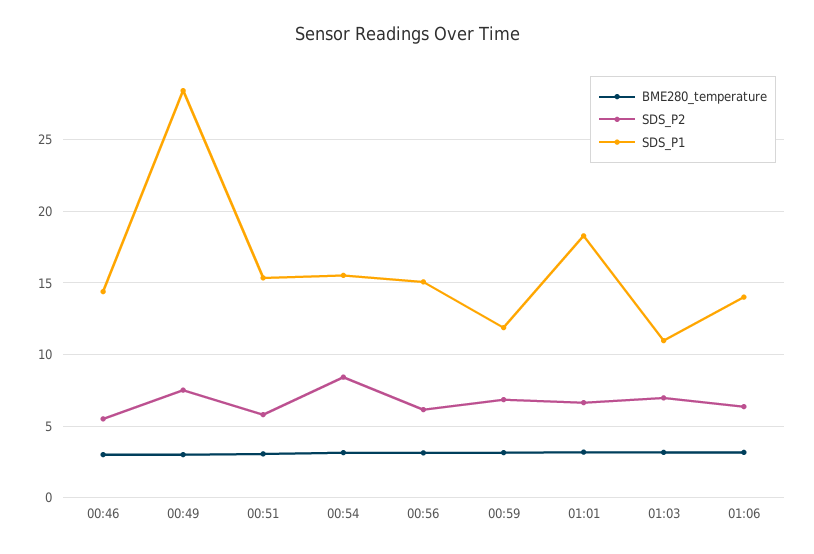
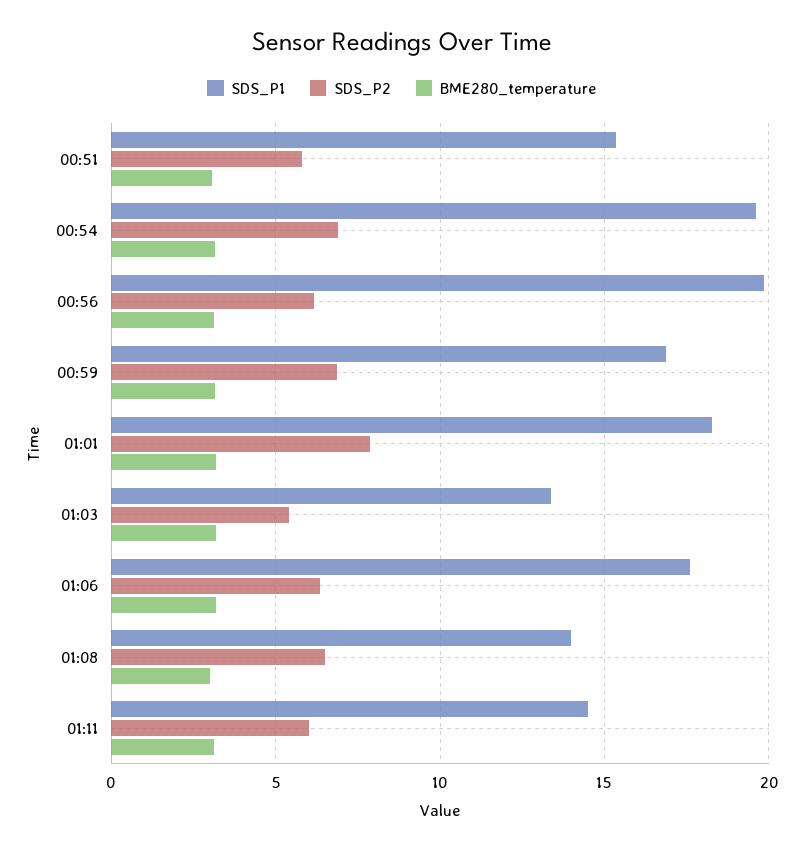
BME280_temperature, 00:46: 3 -> none
SDS_P2, 00:46: 5.5 -> none
SDS_P1, 00:46: 14.5 -> none
BME280_temperature, 00:49: 3 -> none
SDS_P2, 00:49: 7.5 -> none
SDS_P1, 00:49: 28.5 -> none
SDS_P2, 00:54: 8.5 -> 7
SDS_P1, 00:54: 15.5 -> 19.5
SDS_P1, 00:56: 15 -> 20
SDS_P1, 00:59: 12 -> 17
SDS_P2, 01:01: 6.5 -> 8
SDS_P2, 01:03: 7 -> 5.5
SDS_P1, 01:03: 11 -> 13.5
SDS_P1, 01:06: 14 -> 17.5
SDS_P1, 01:08: none -> 14
SDS_P2, 01:08: none -> 6.5
BME280_temperature, 01:08: none -> 3
SDS_P1, 01:11: none -> 14.5
SDS_P2, 01:11: none -> 6
BME280_temperature, 01:11: none -> 3

